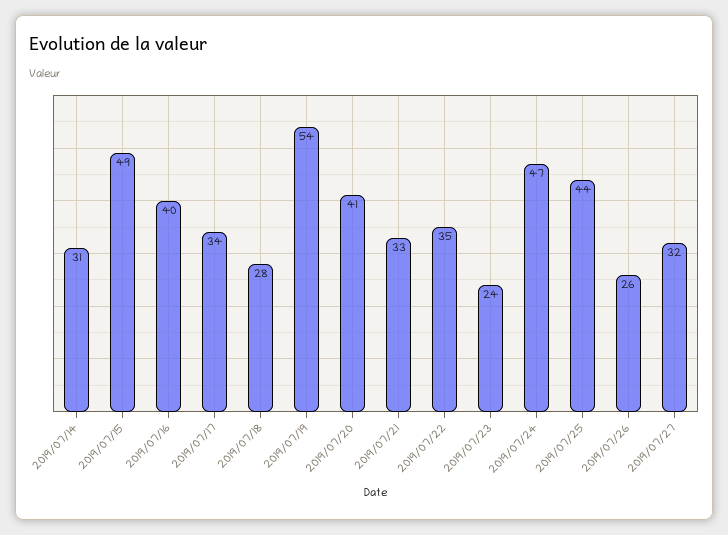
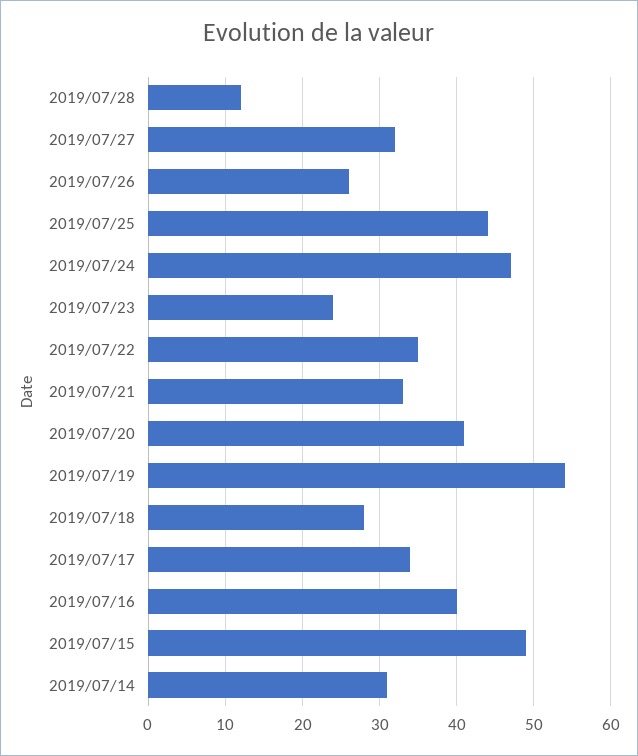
2019/07/28: none -> 12

